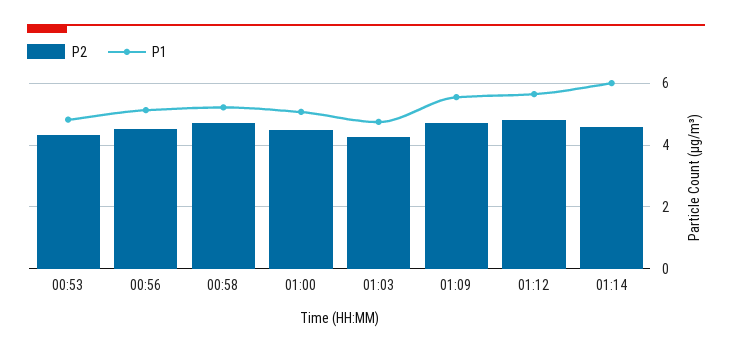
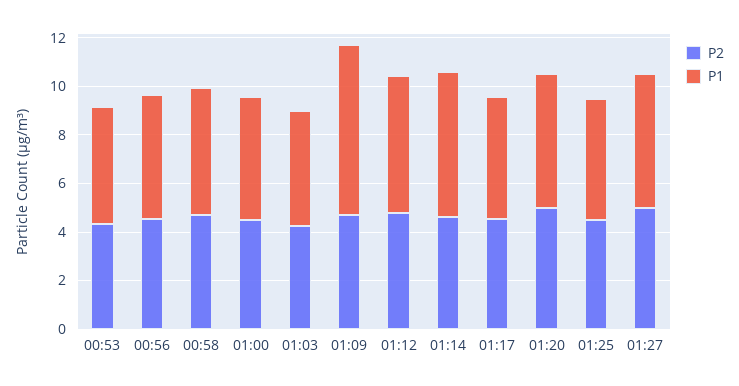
P1, 01:09: 5.6 -> 7
P2, 01:17: none -> 4.5
P1, 01:17: none -> 5
P2, 01:20: none -> 5
P1, 01:20: none -> 5.5
P2, 01:25: none -> 4.5
P1, 01:25: none -> 5
P2, 01:27: none -> 5
P1, 01:27: none -> 5.5

